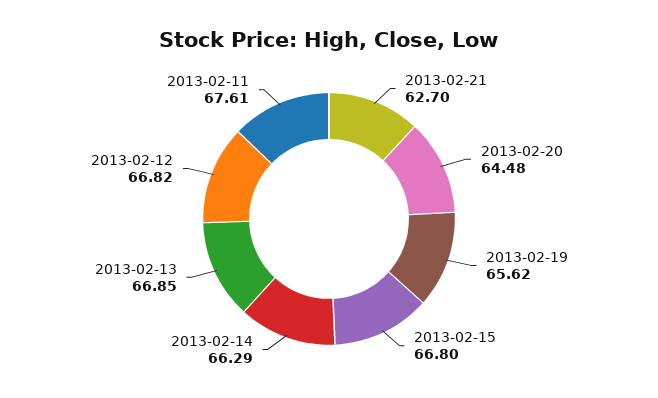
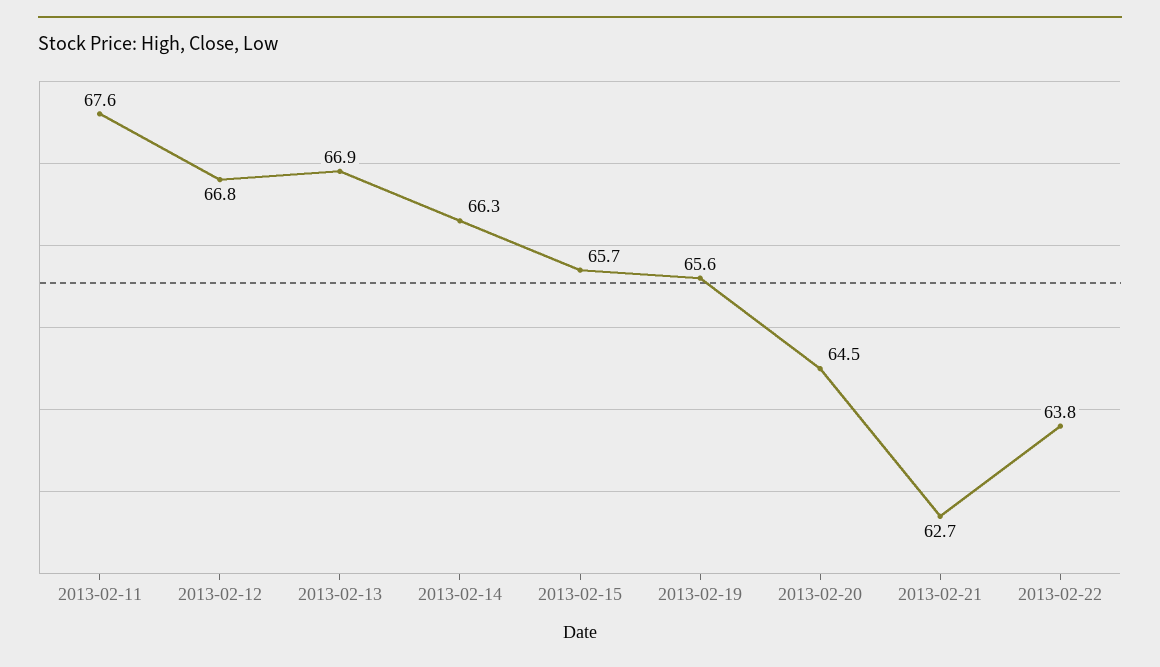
2013-02-15: 66.8 -> 65.7
2013-02-22: none -> 63.8

